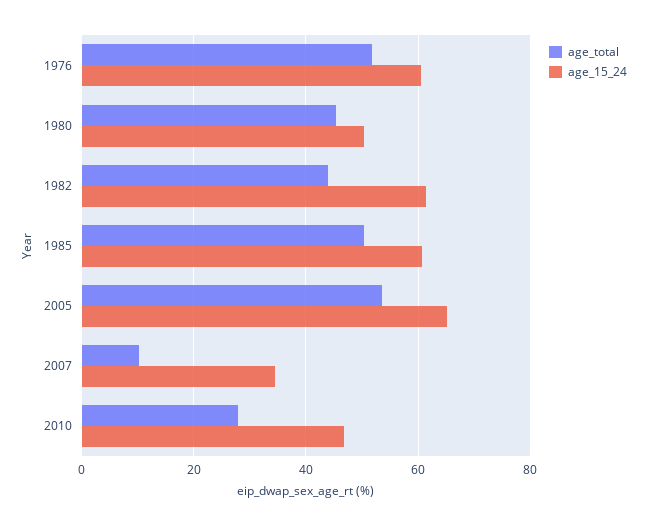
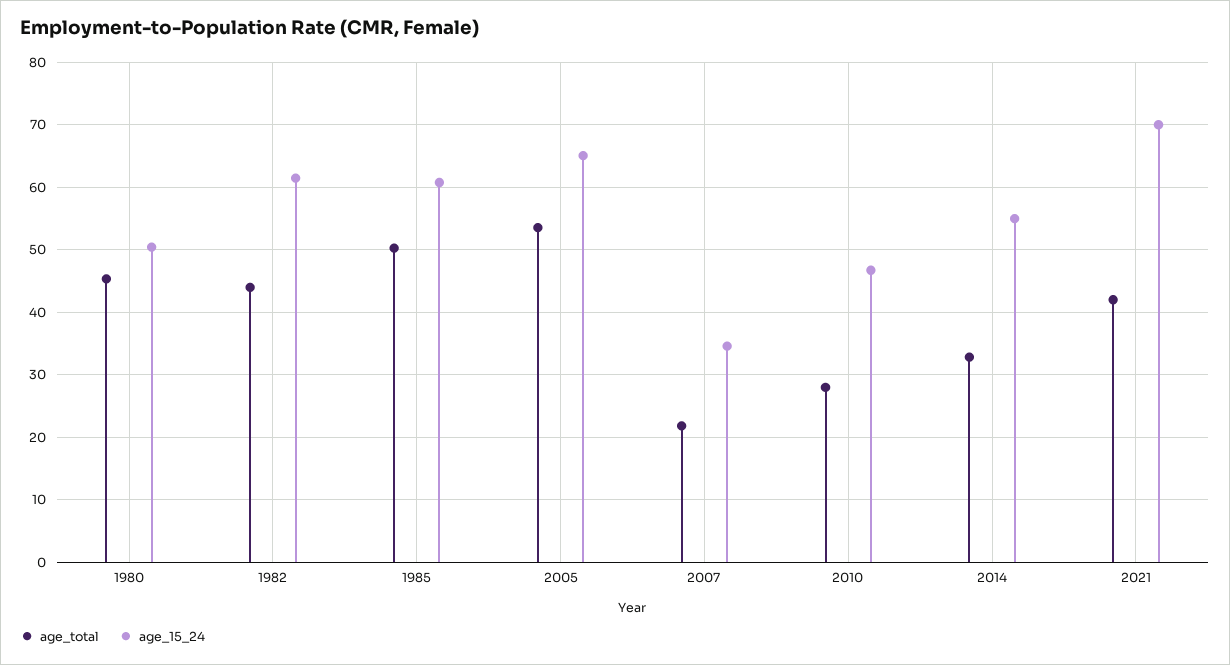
age_total, 1976: 52 -> none
age_15_24, 1976: 60 -> none
age_total, 2007: 10 -> 22
age_total, 2014: none -> 33
age_15_24, 2014: none -> 55
age_total, 2021: none -> 42
age_15_24, 2021: none -> 70

